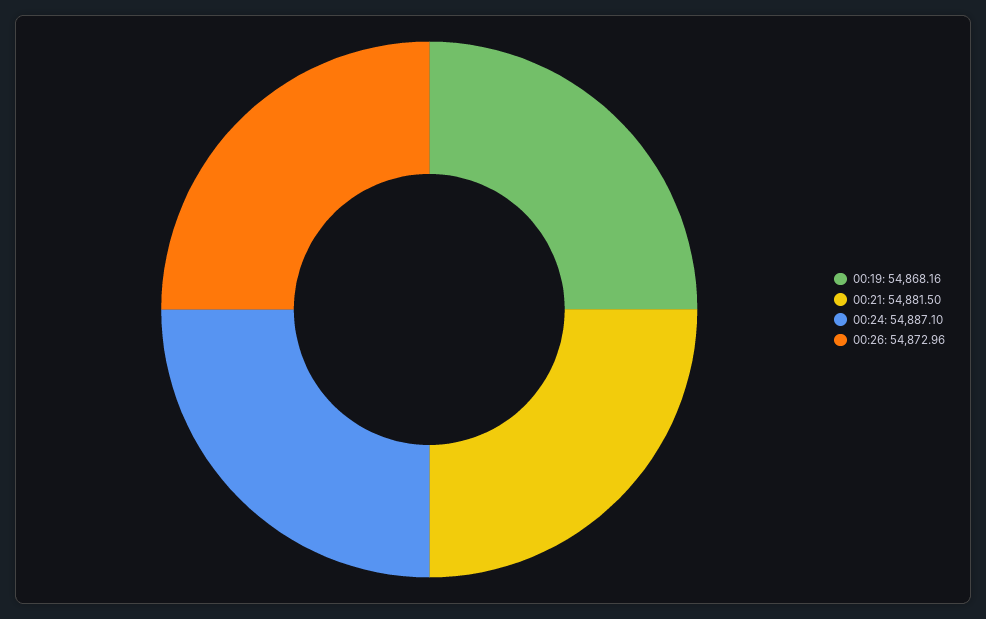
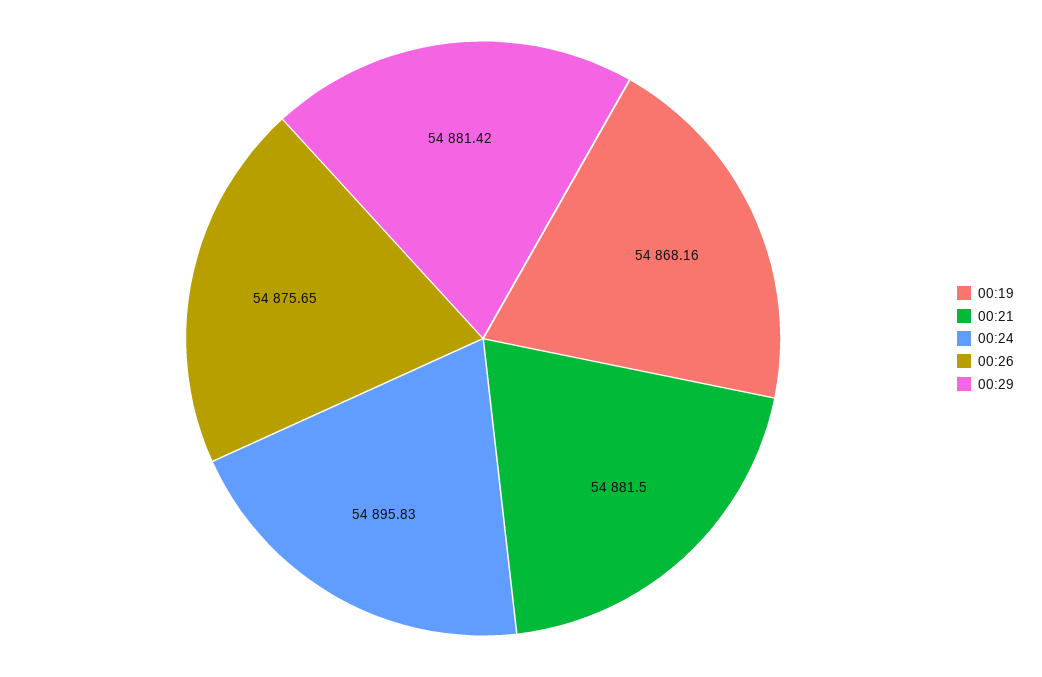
00:24: 54887.1 -> 54895.83
00:26: 54872.96 -> 54875.65
00:29: none -> 54881.42

